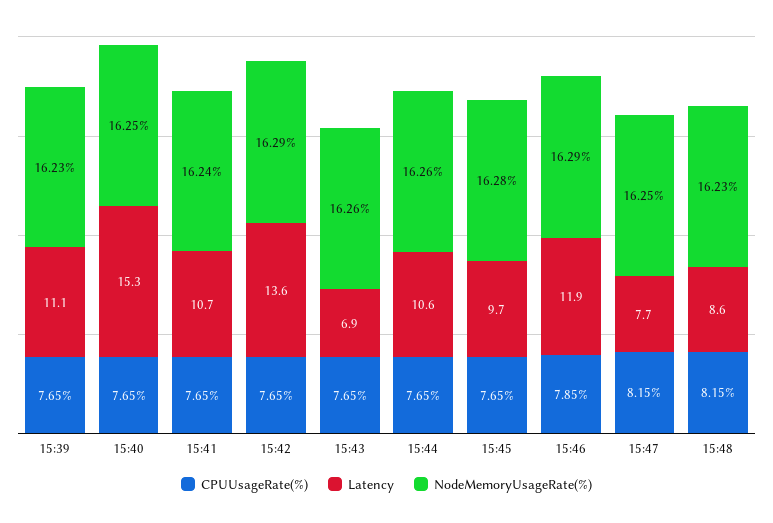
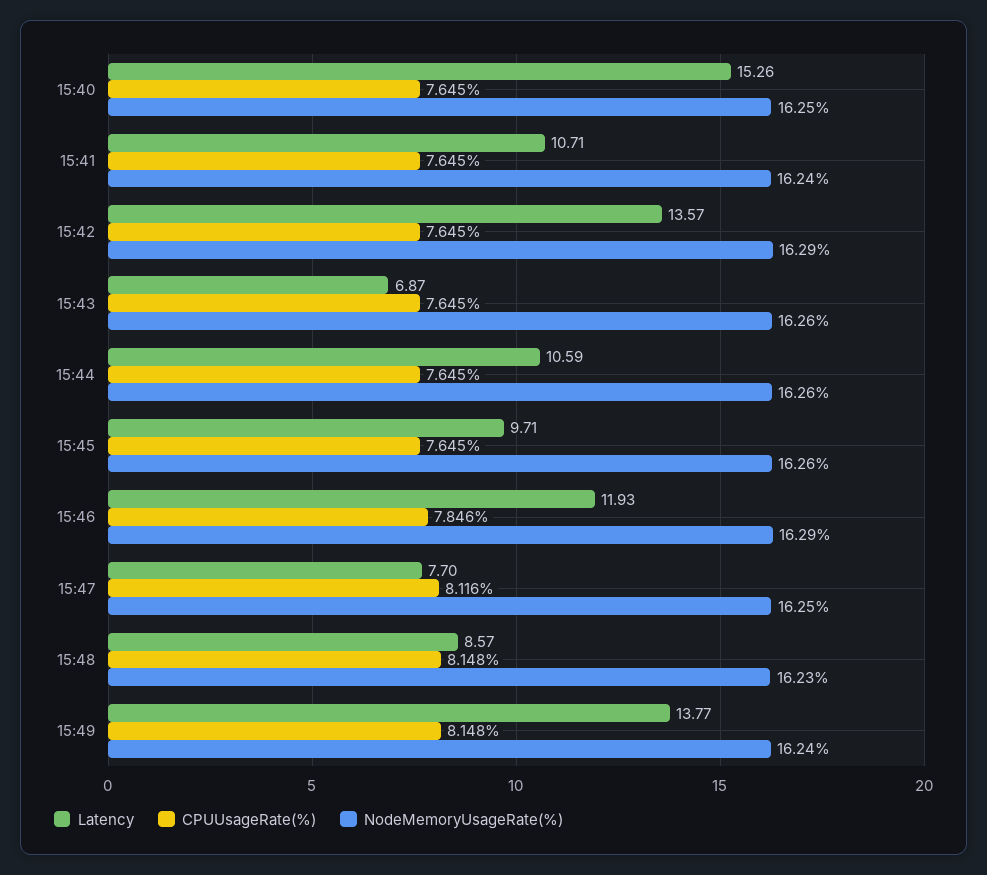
CPUUsageRate(%), 15:39: 7.65 -> none
Latency, 15:39: 11.1 -> none
NodeMemoryUsageRate(%), 15:39: 16.23 -> none
NodeMemoryUsageRate(%), 15:45: 16.28 -> 16.26
CPUUsageRate(%), 15:47: 8.15 -> 8.116
Latency, 15:49: none -> 13.77
CPUUsageRate(%), 15:49: none -> 8.148
NodeMemoryUsageRate(%), 15:49: none -> 16.24

